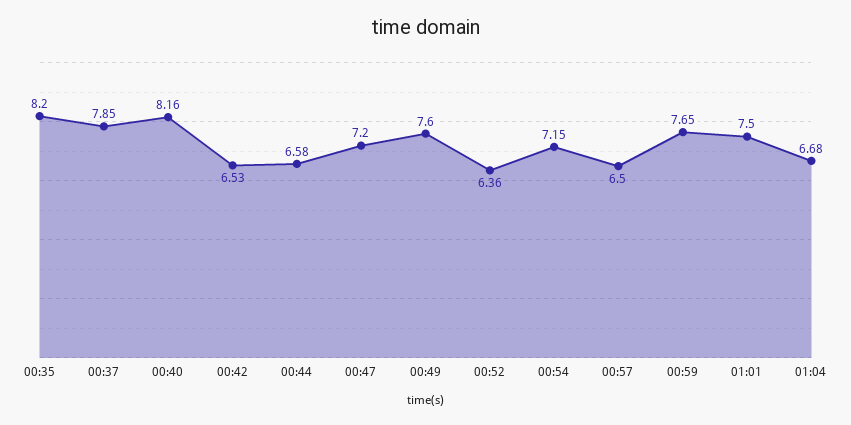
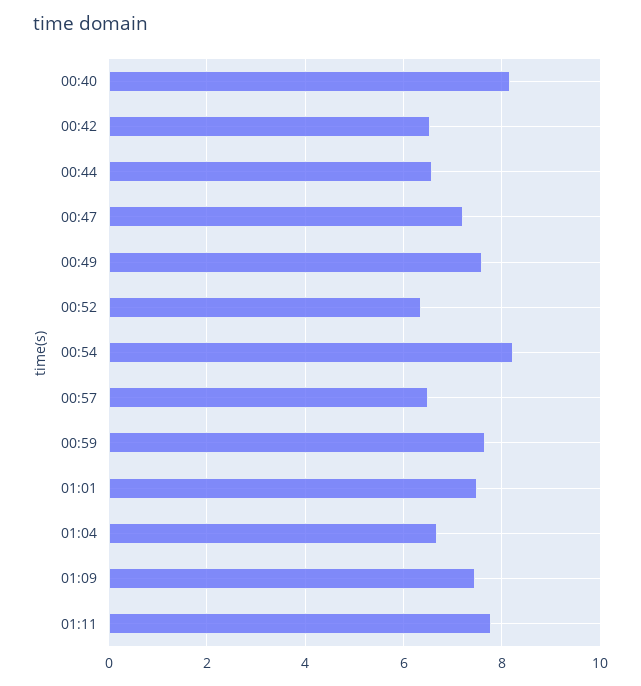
00:35: 8.2 -> none
00:37: 7.85 -> none
00:54: 7.15 -> 8.2
01:09: none -> 7.4
01:11: none -> 7.8

